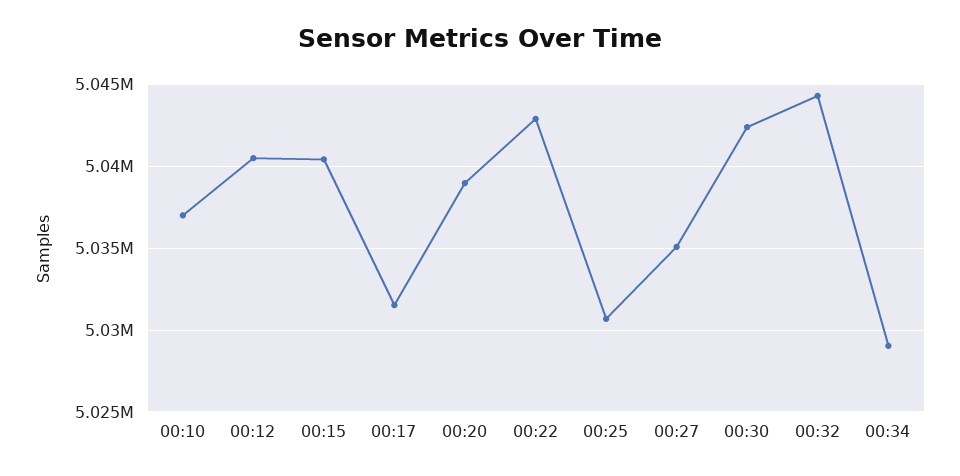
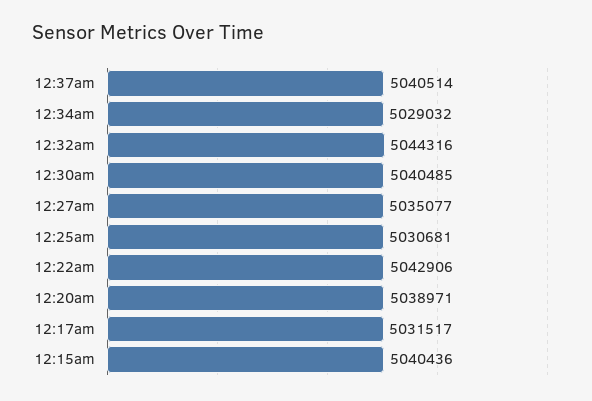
00:10: 5037000 -> none
00:12: 5040500 -> none
00:30: 5042500 -> 5040485
12:37am: none -> 5040514

